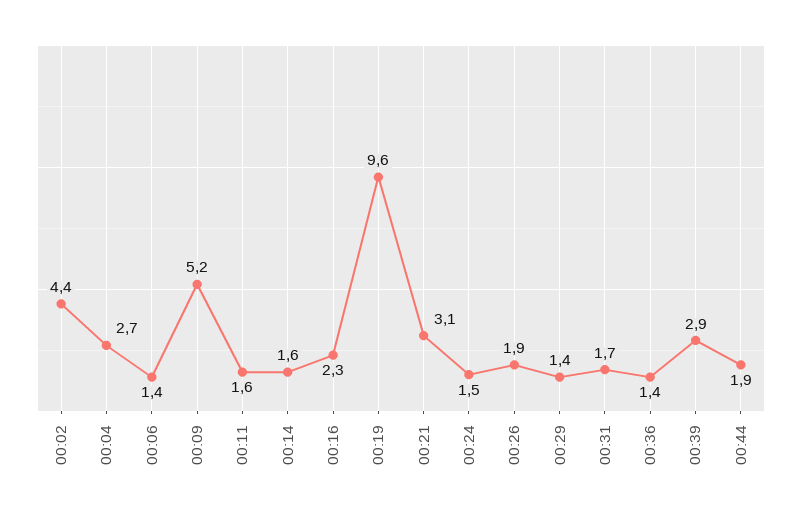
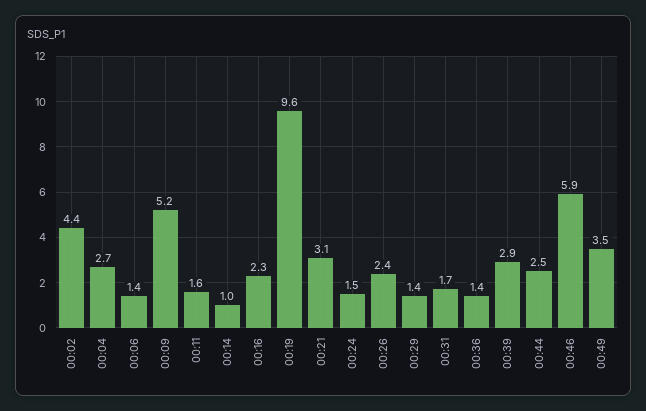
00:14: 1.6 -> 1
00:26: 1.9 -> 2.4
00:44: 1.9 -> 2.5
00:46: none -> 5.9
00:49: none -> 3.5

